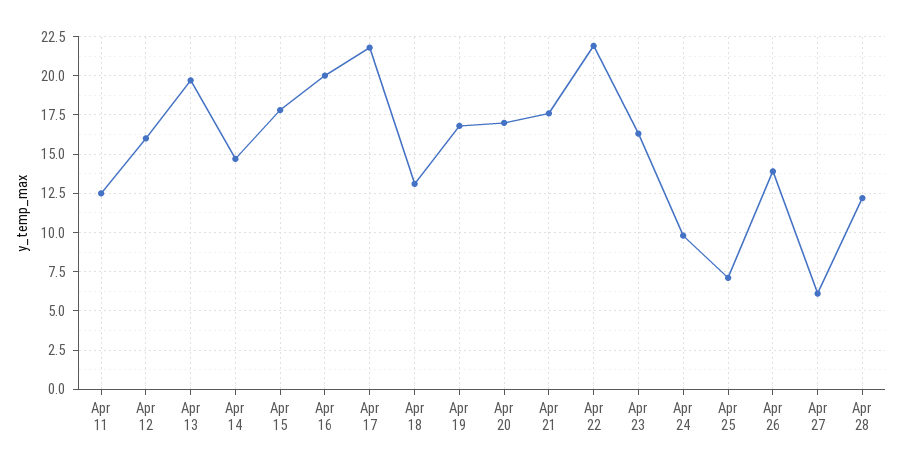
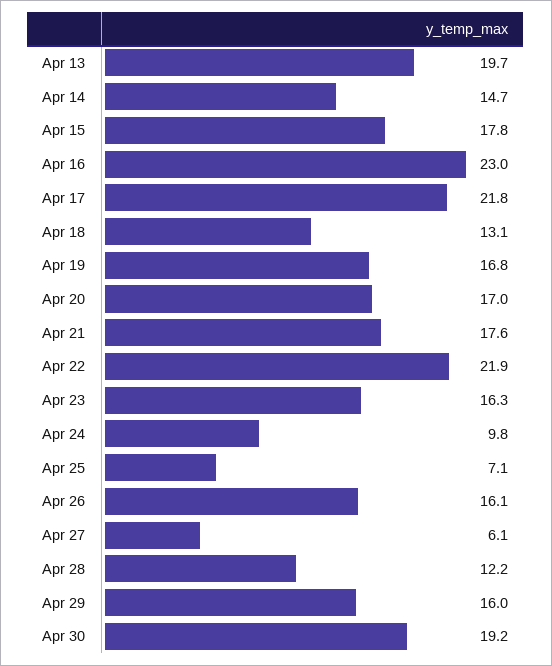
Apr 11: 12.5 -> none
Apr 12: 16 -> none
Apr 16: 20 -> 23
Apr 26: 14 -> 16.1
Apr 29: none -> 16
Apr 30: none -> 19.2

